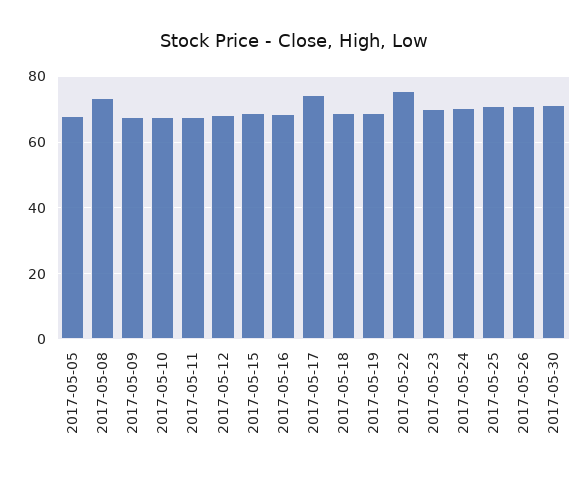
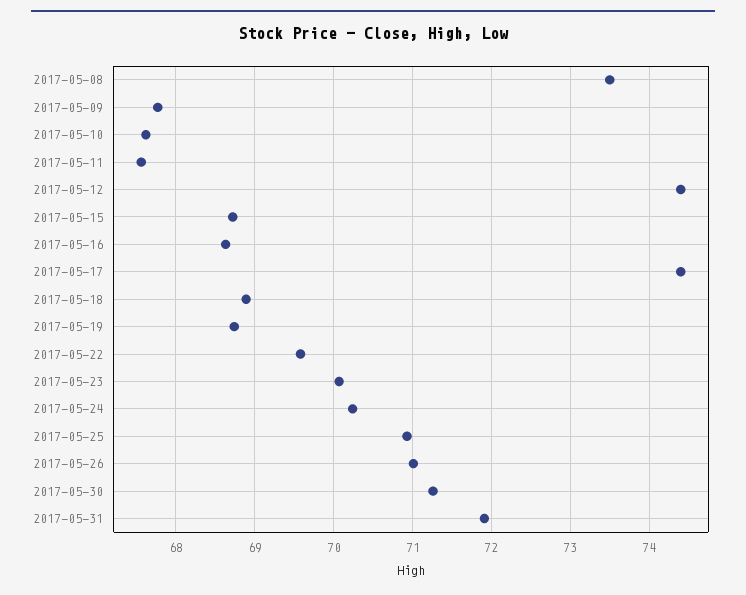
2017-05-05: 68 -> none
2017-05-12: 68 -> 74.4
2017-05-22: 76 -> 69.6
2017-05-31: none -> 71.9

